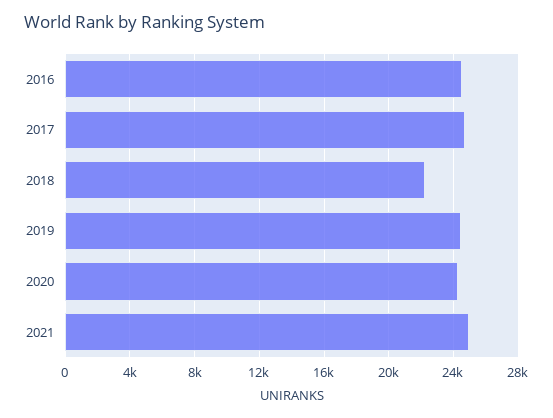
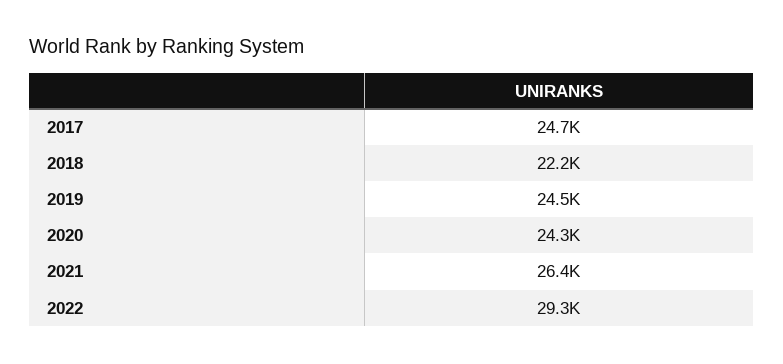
2016: 24500 -> none
2021: 25000 -> 26400
2022: none -> 29300

